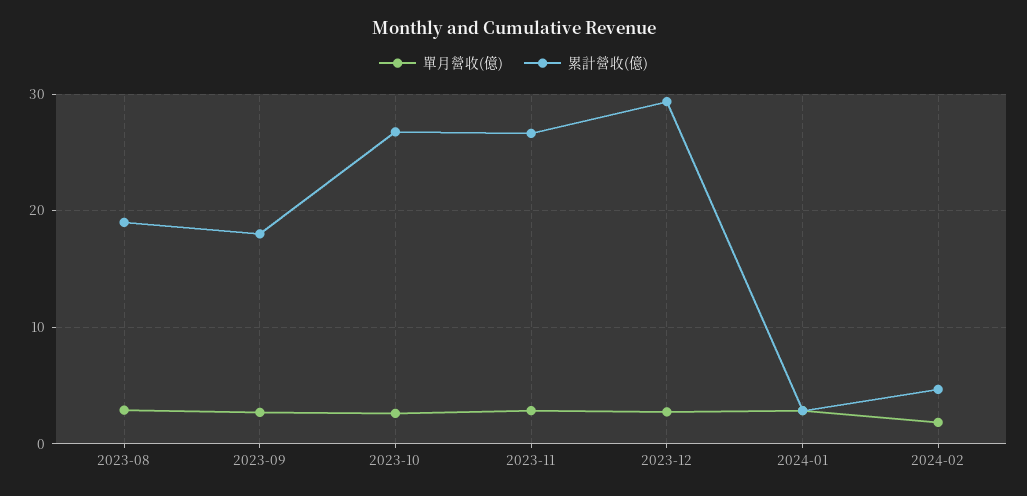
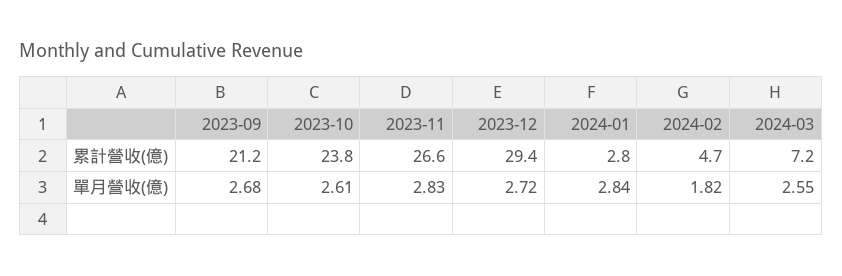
單月營收(億), 2023-08: 3 -> none
累計營收(億), 2023-08: 19 -> none
累計營收(億), 2023-09: 18 -> 21.2
累計營收(億), 2023-10: 27 -> 23.8
累計營收(億), 2024-03: none -> 7.2
單月營收(億), 2024-03: none -> 2.55

